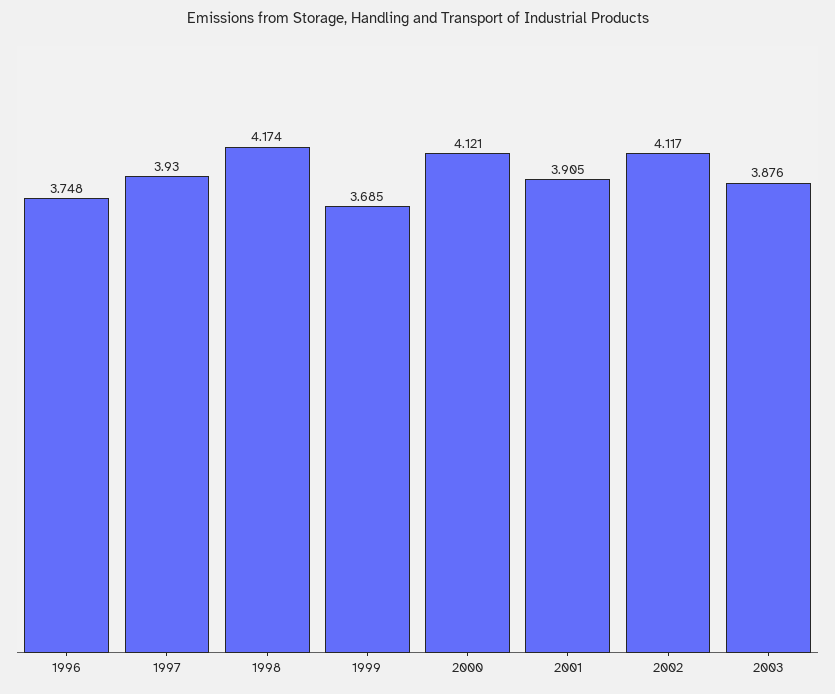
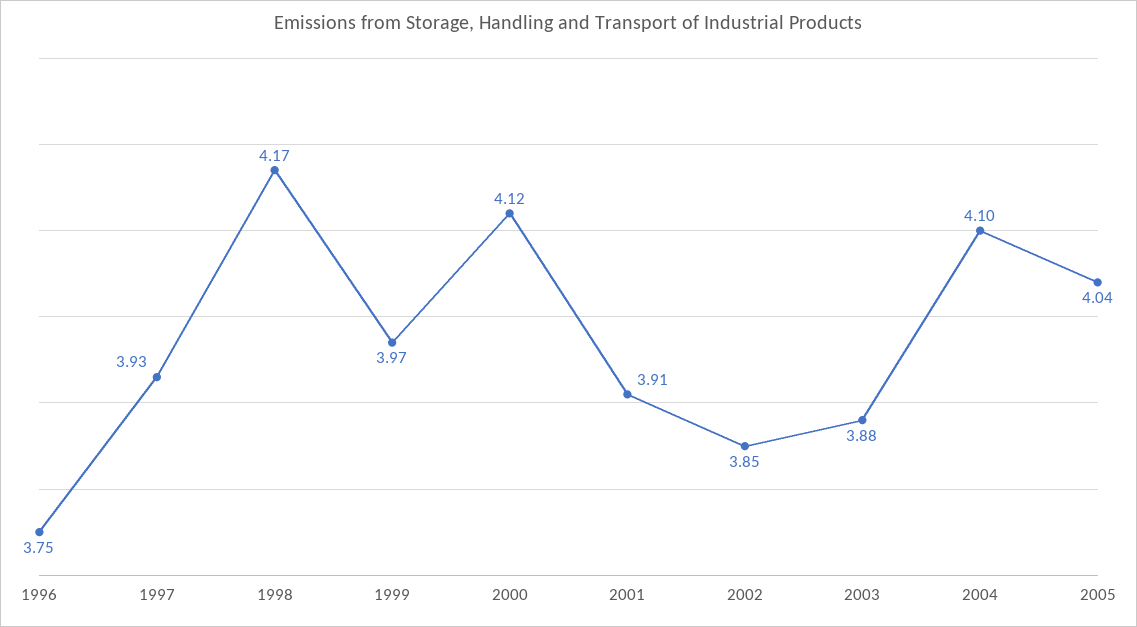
1999: 3.685 -> 3.97
2002: 4.117 -> 3.85
2004: none -> 4.1
2005: none -> 4.04

